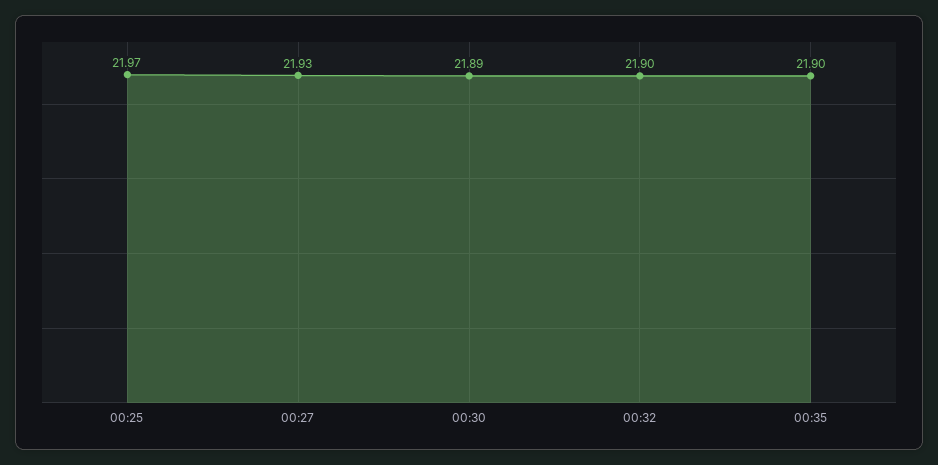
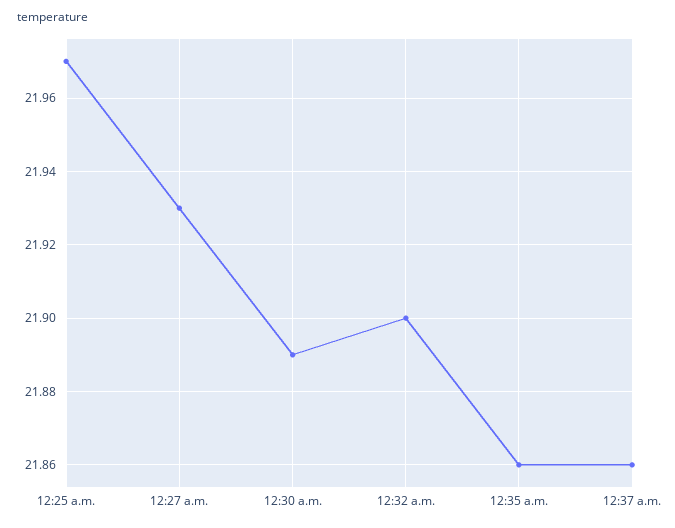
00:35: 21.9 -> 21.86
12:37 a.m.: none -> 21.86

